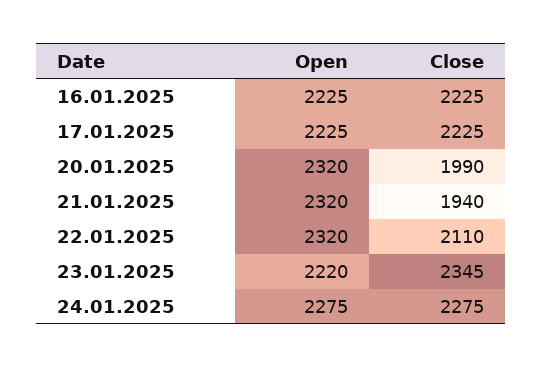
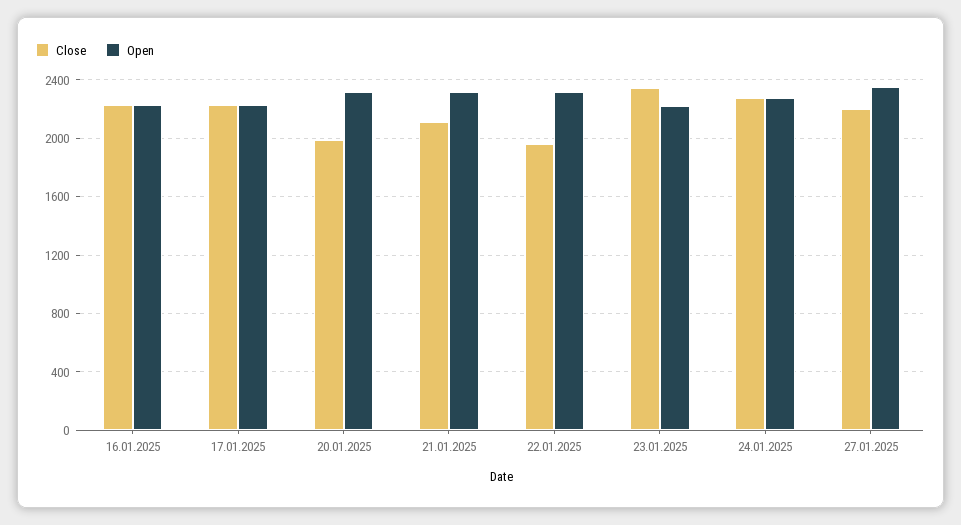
Close, 21.01.2025: 1940 -> 2100
Close, 22.01.2025: 2110 -> 1950
Close, 27.01.2025: none -> 2200
Open, 27.01.2025: none -> 2350

